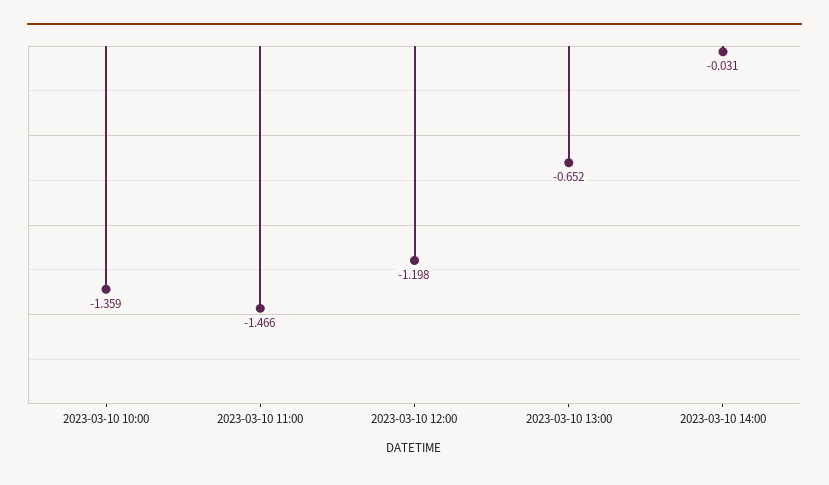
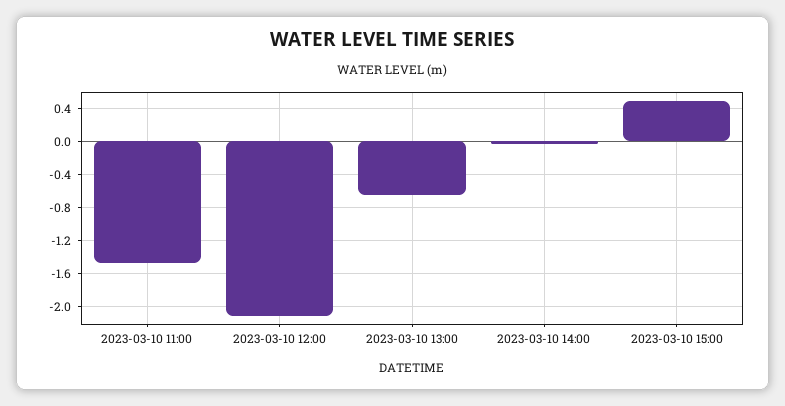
2023-03-10 10:00: -1.359 -> none
2023-03-10 12:00: -1.198 -> -2.1
2023-03-10 15:00: none -> 0.5

